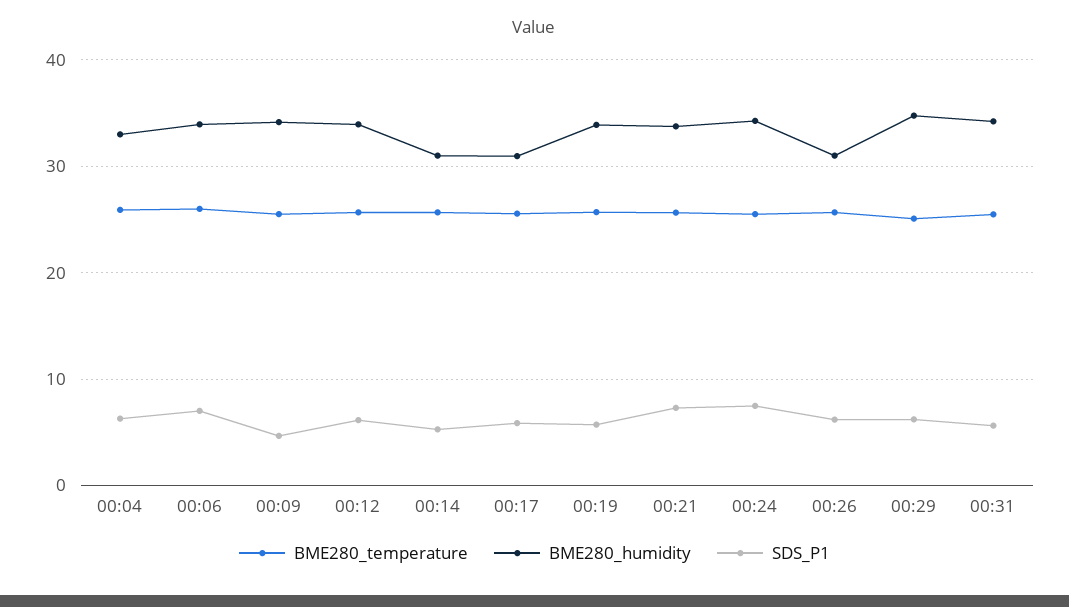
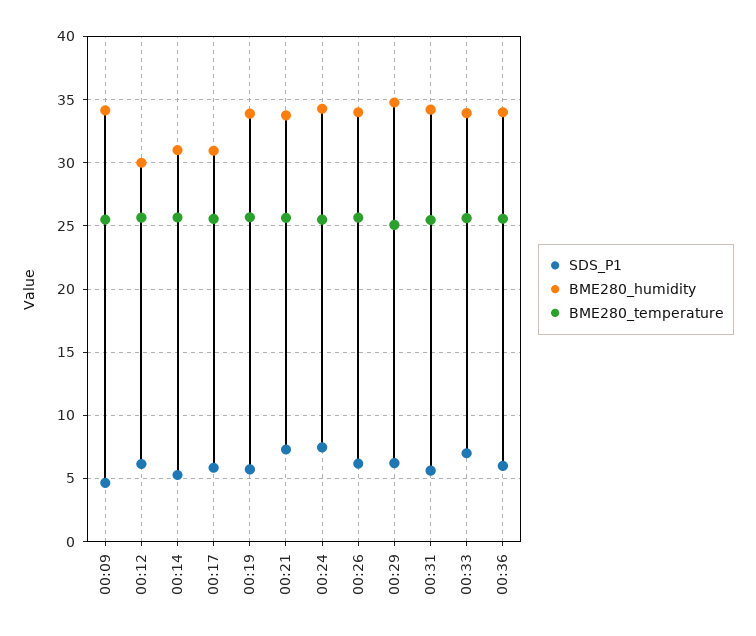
BME280_temperature, 00:04: 26 -> none
BME280_humidity, 00:04: 33 -> none
SDS_P1, 00:04: 6 -> none
BME280_temperature, 00:06: 26 -> none
BME280_humidity, 00:06: 34 -> none
SDS_P1, 00:06: 7 -> none
BME280_humidity, 00:12: 34 -> 30
BME280_humidity, 00:26: 31 -> 34
SDS_P1, 00:33: none -> 7
BME280_humidity, 00:33: none -> 34
BME280_temperature, 00:33: none -> 25.5
SDS_P1, 00:36: none -> 6
BME280_humidity, 00:36: none -> 34
BME280_temperature, 00:36: none -> 25.5

